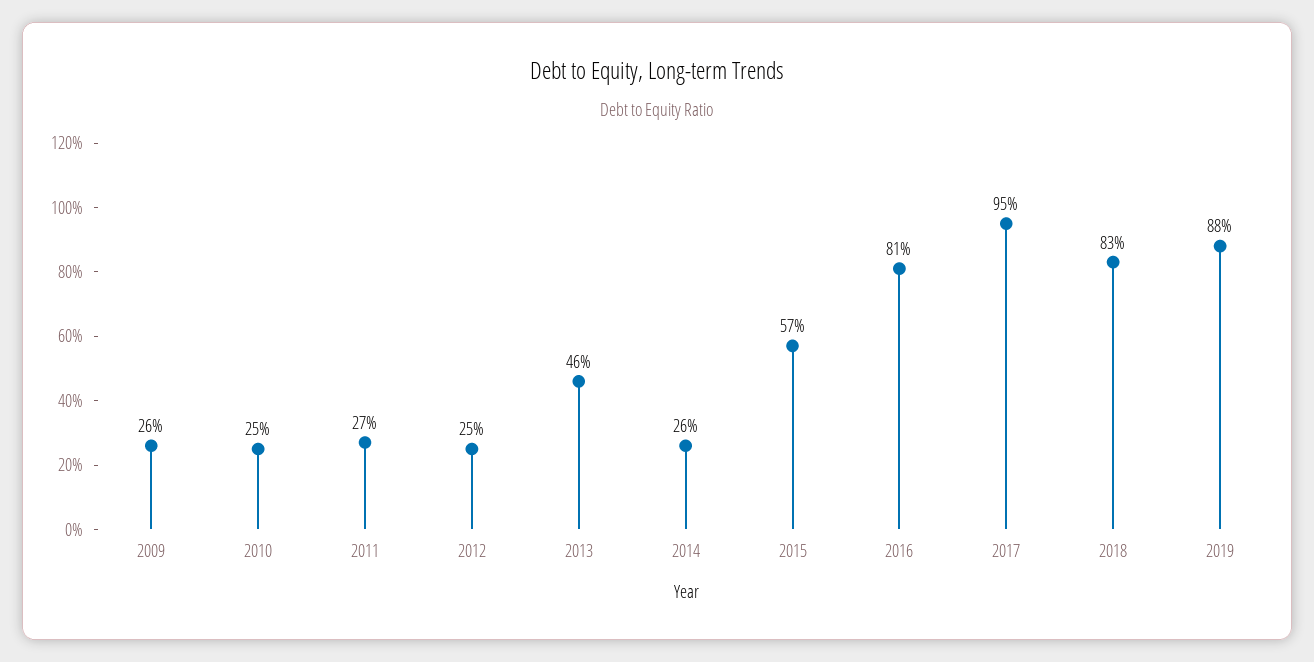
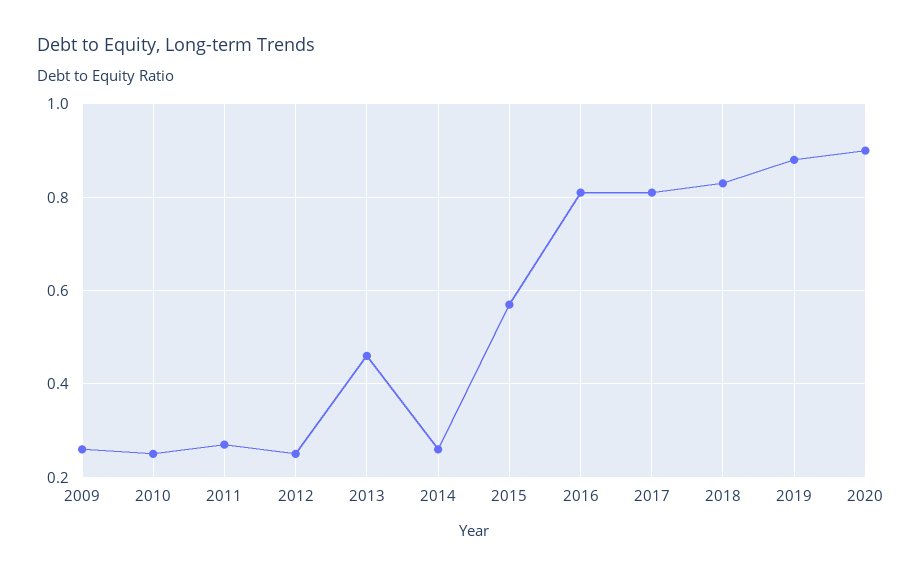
2017: 0.95 -> 0.8
2020: none -> 0.9

